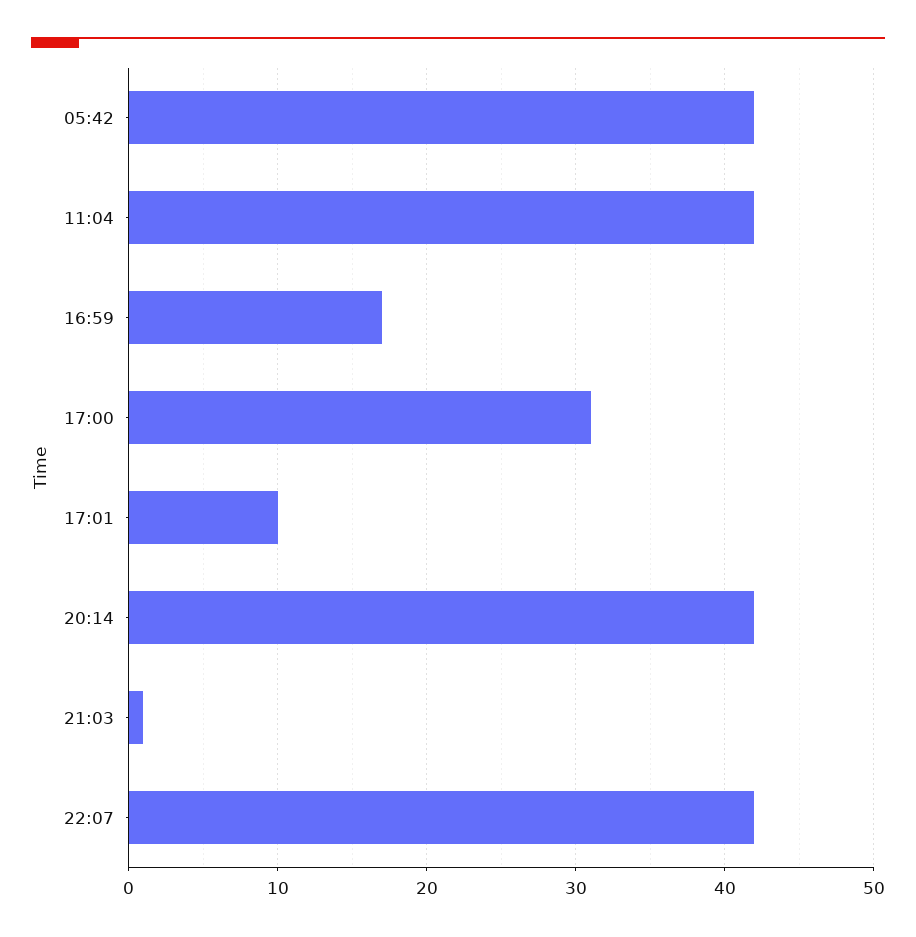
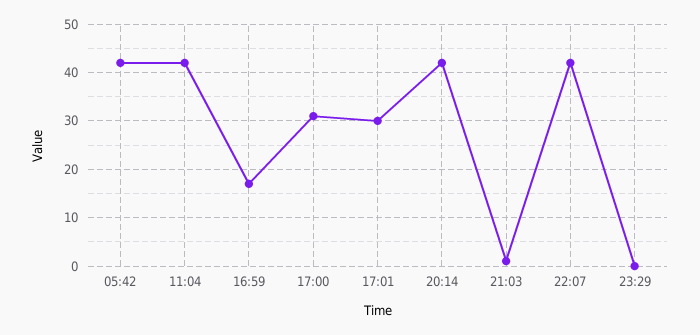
17:01: 10 -> 30
23:29: none -> 0

